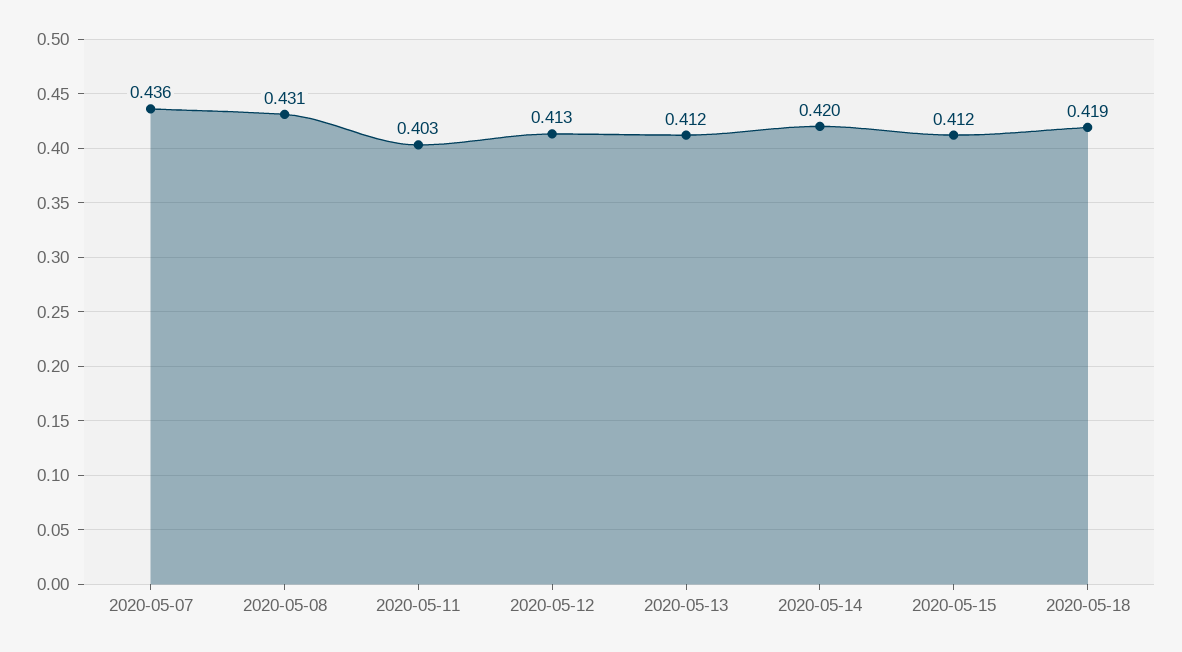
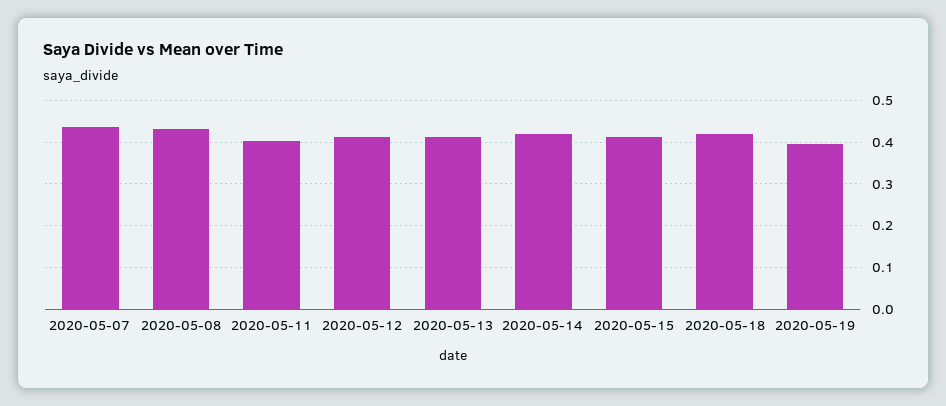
2020-05-19: none -> 0.4

